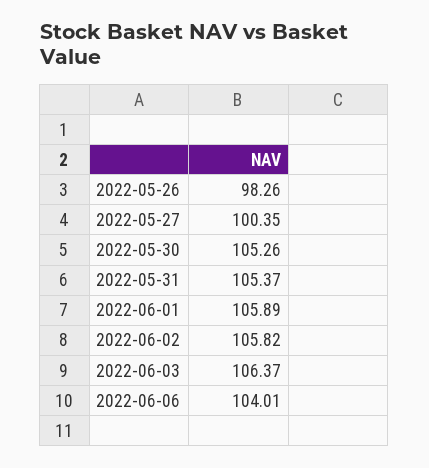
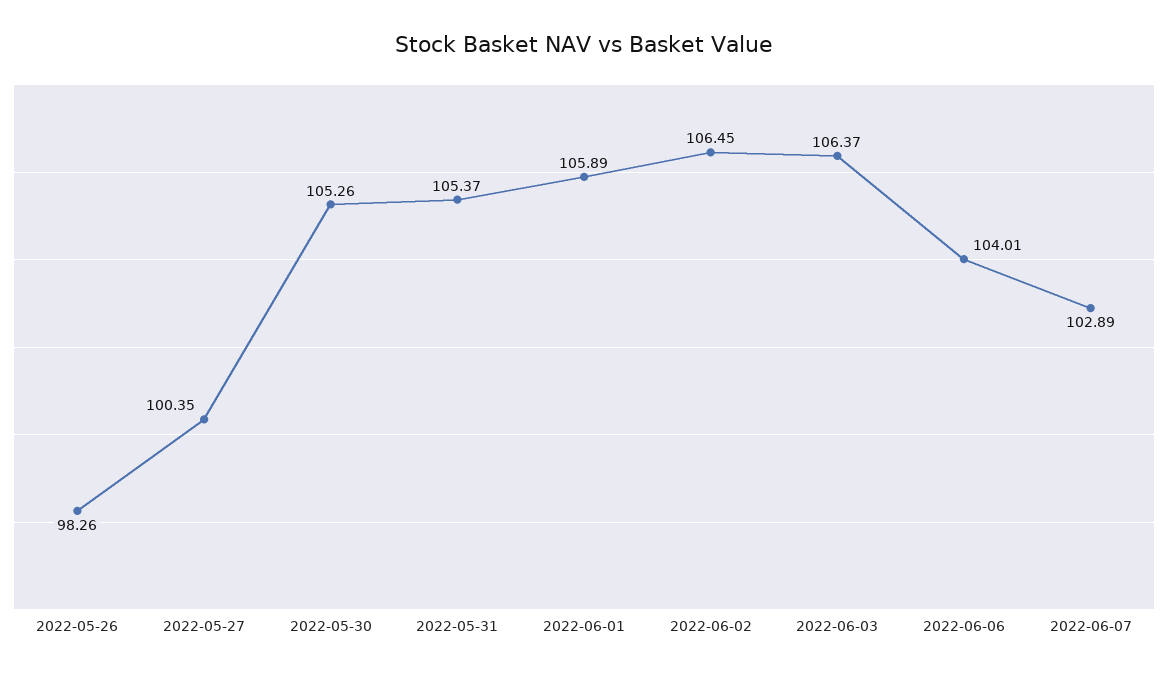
2022-06-02: 105.82 -> 106.45
2022-06-07: none -> 102.89

